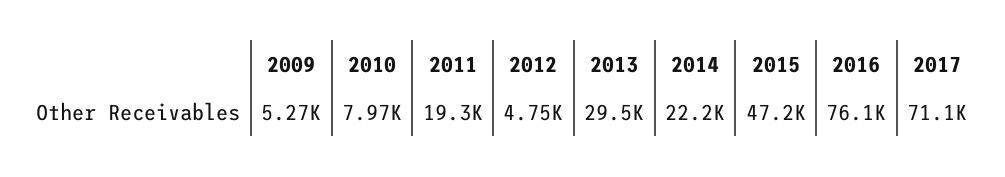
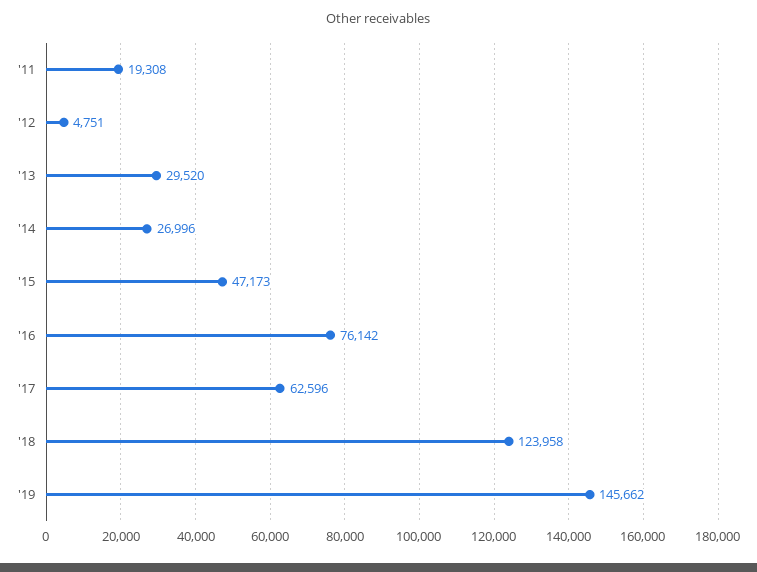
2009: 5270 -> none
2010: 7970 -> none
2014: 22200 -> 26996
2017: 71100 -> 62596
'18: none -> 123958
'19: none -> 145662

